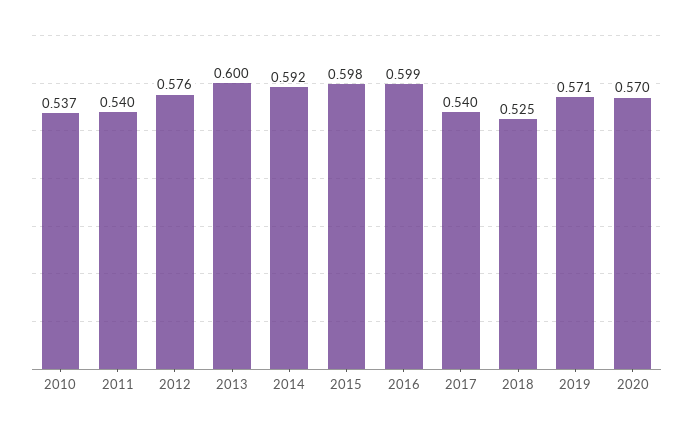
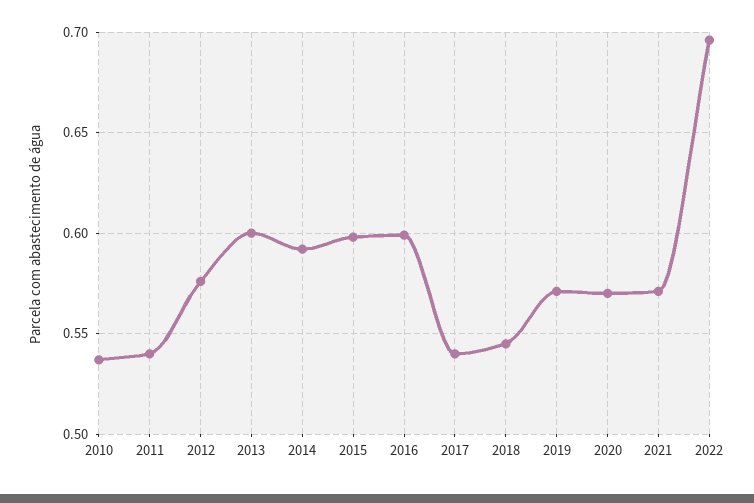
2018: 0.525 -> 0.545
2021: none -> 0.57
2022: none -> 0.695

